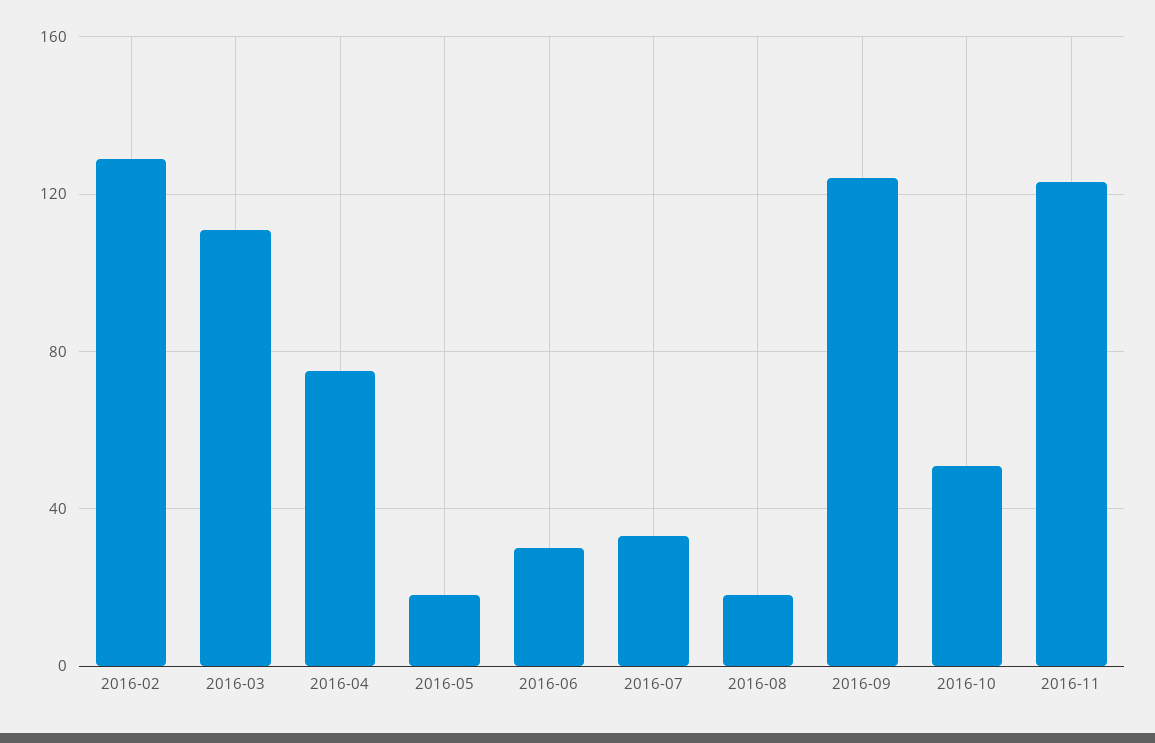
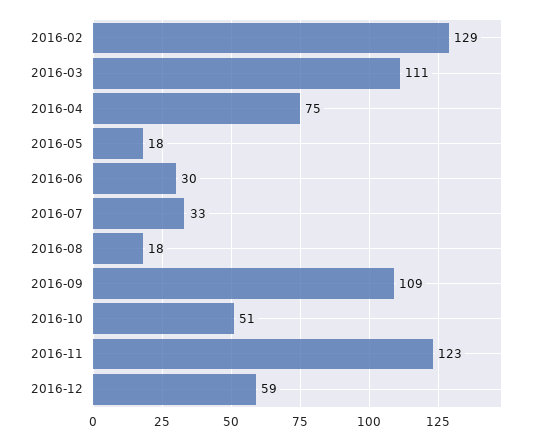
2016-09: 125 -> 109
2016-12: none -> 59

